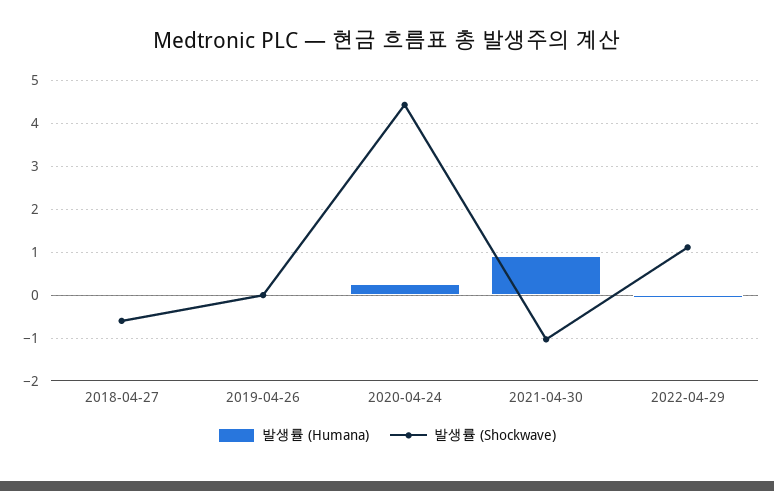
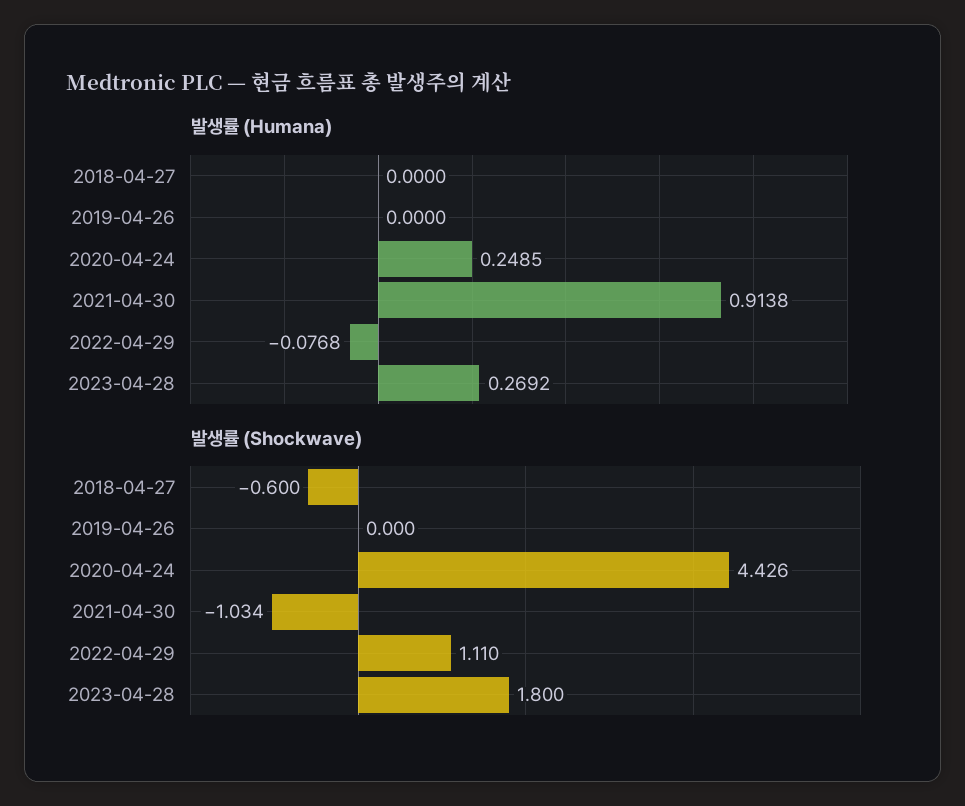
발생률 (Humana), 2023-04-28: none -> 0.2692
발생률 (Shockwave), 2023-04-28: none -> 1.8

